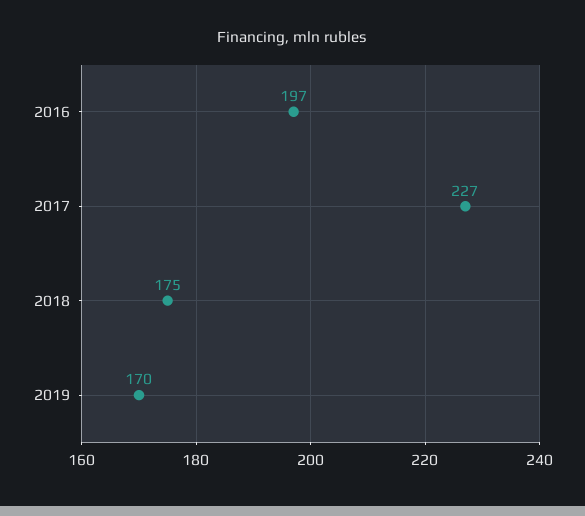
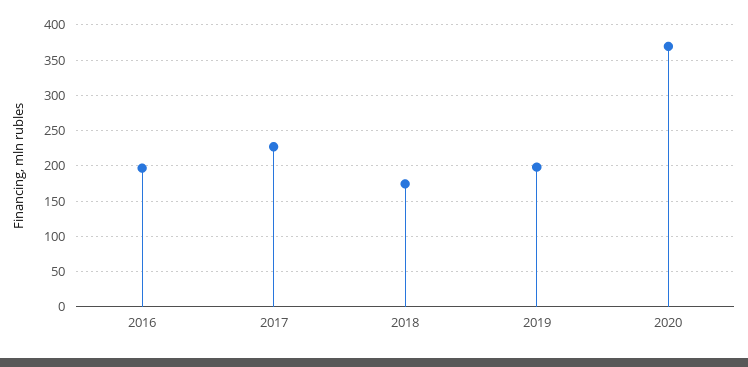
2019: 170 -> 200
2020: none -> 370

